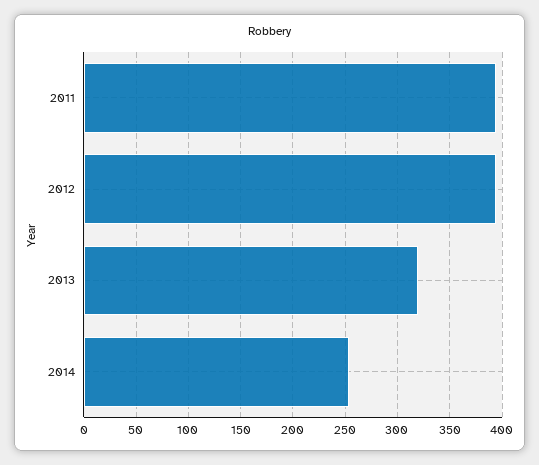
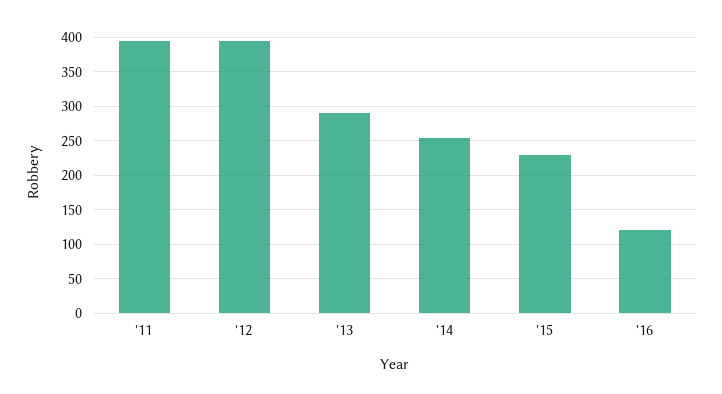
2013: 320 -> 290
'15: none -> 230
'16: none -> 120

